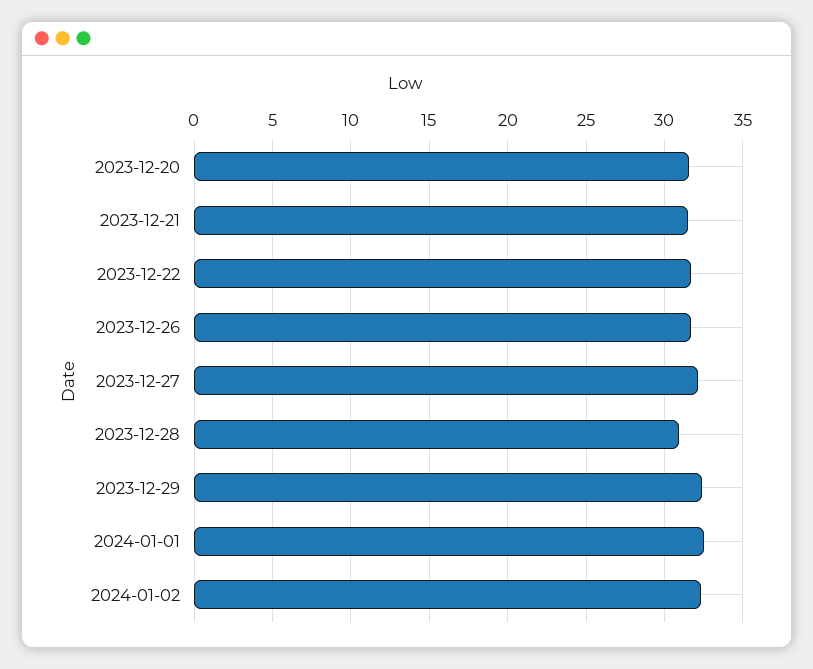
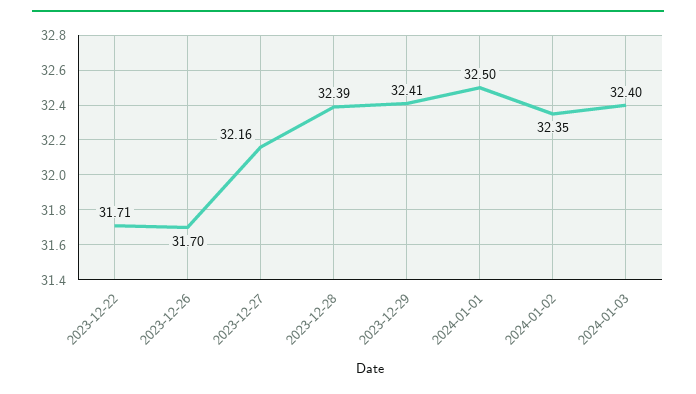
2023-12-20: 31.5 -> none
2023-12-21: 31.5 -> none
2023-12-28: 31 -> 32.39
2024-01-03: none -> 32.4

